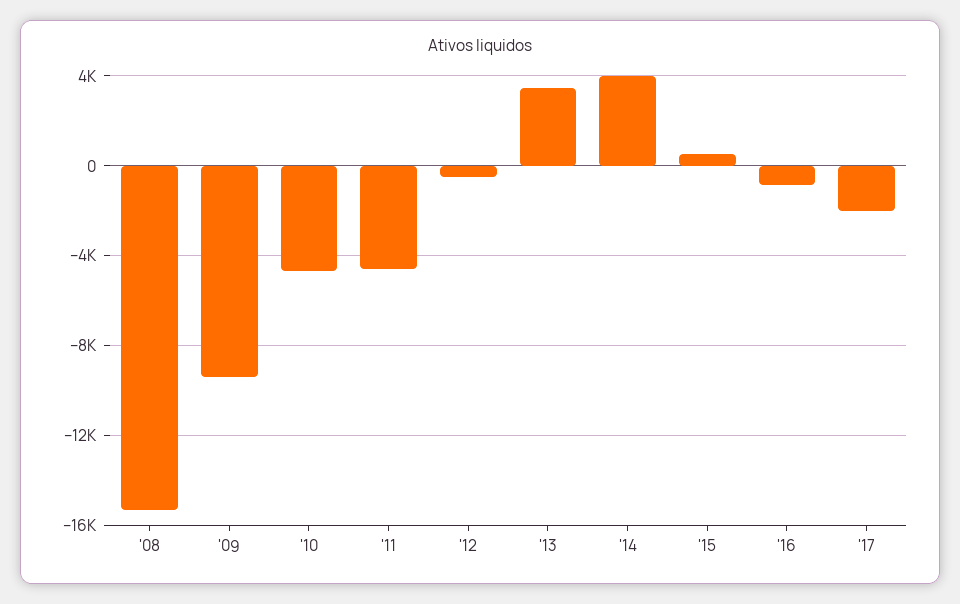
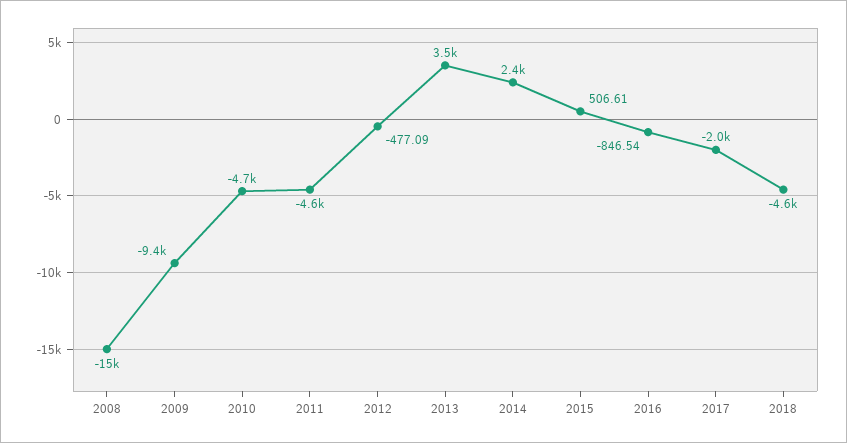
'14: 4000 -> 2400
2018: none -> -4600

